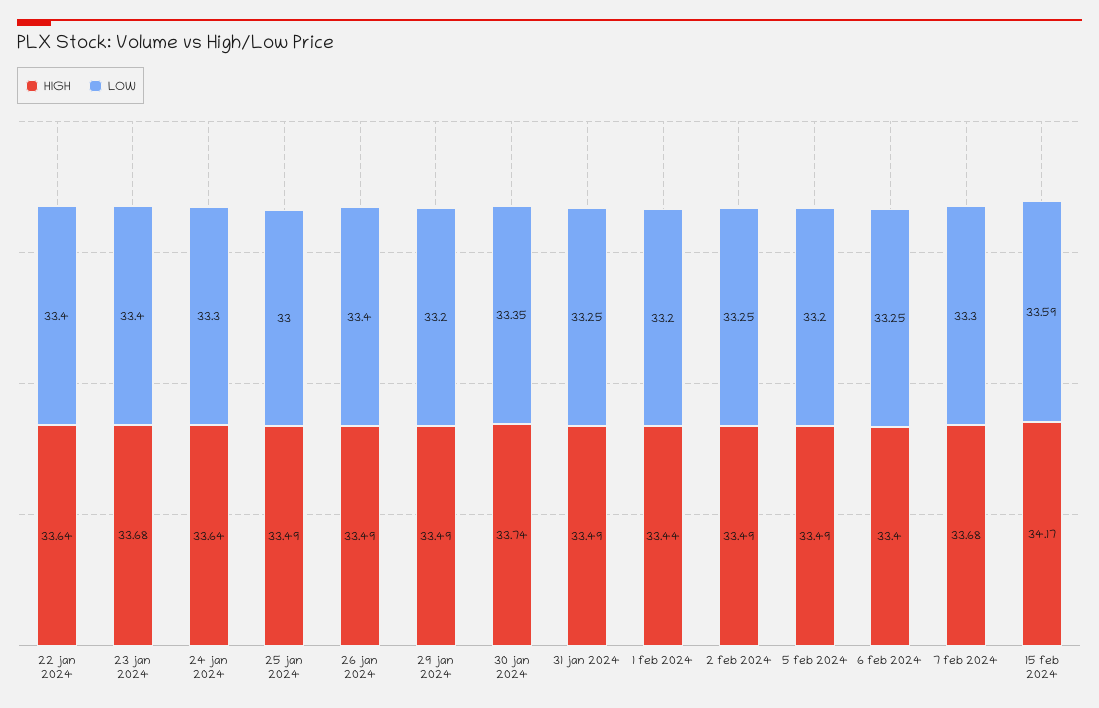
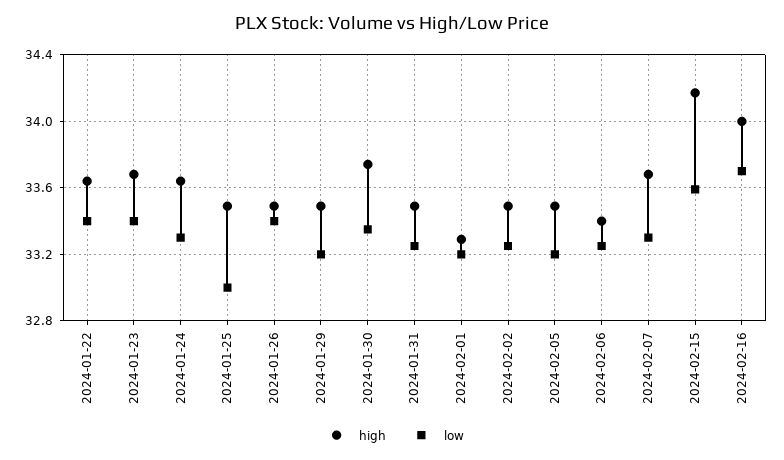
HIGH, 1 feb 2024: 33.44 -> 33.3
HIGH, 2024-02-16: none -> 34
LOW, 2024-02-16: none -> 33.7

